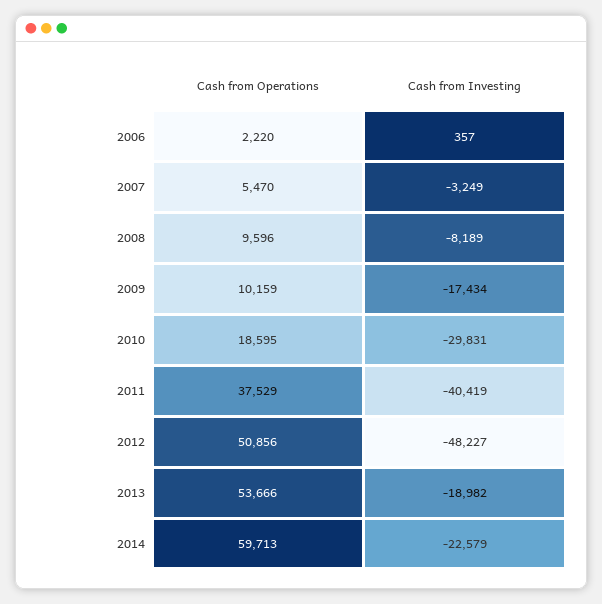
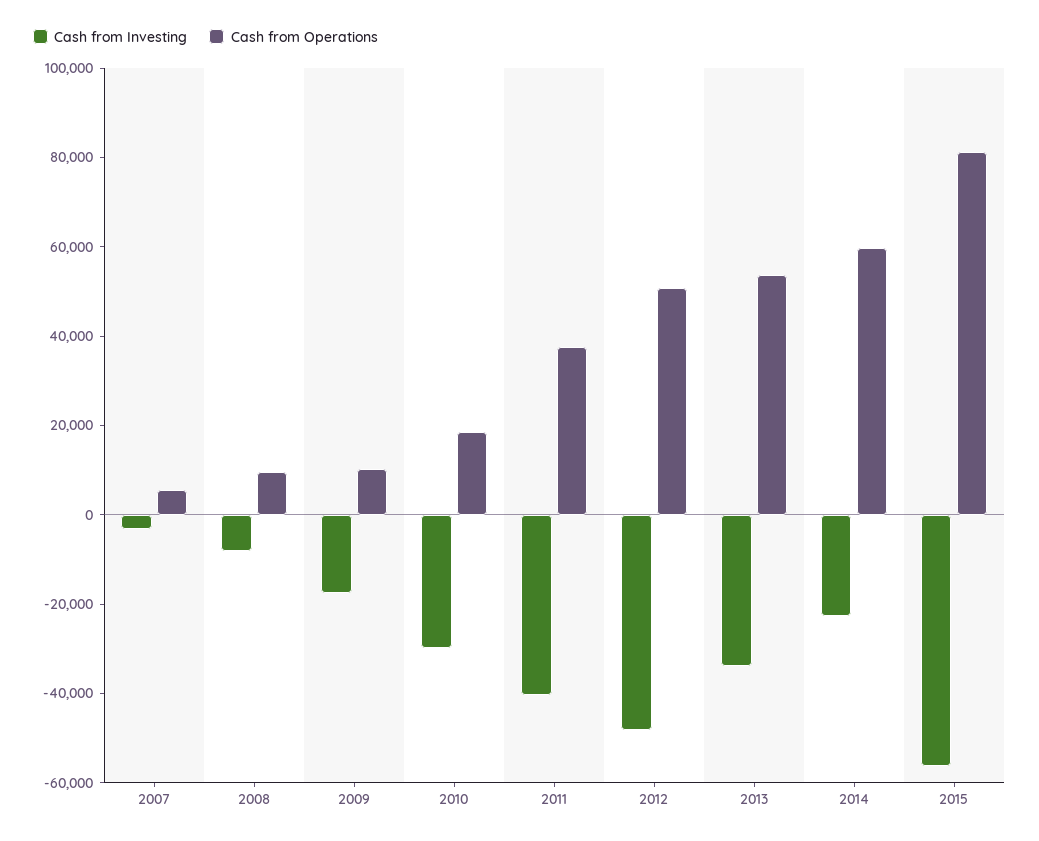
Cash from Operations, 2006: 2220 -> none
Cash from Investing, 2006: 357 -> none
Cash from Investing, 2013: -18982 -> -35000
Cash from Investing, 2015: none -> -55000
Cash from Operations, 2015: none -> 80000

